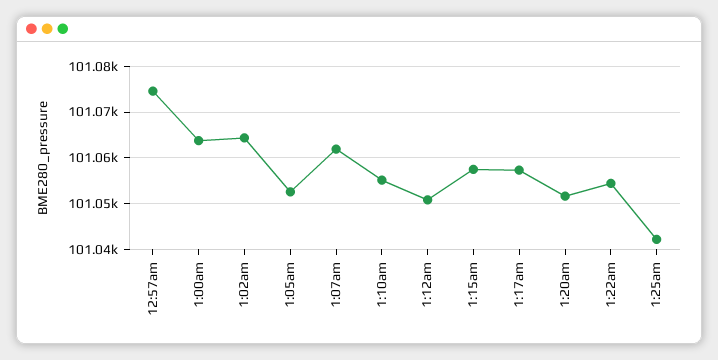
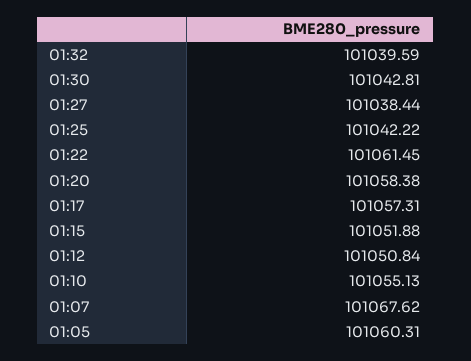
12:57am: 101074 -> none
1:00am: 101064 -> none
1:02am: 101064 -> none
1:05am: 101052 -> 101060.31
1:07am: 101062 -> 101067.62
1:15am: 101058 -> 101051.88
1:20am: 101052 -> 101058.38
1:22am: 101054 -> 101061.45
01:32: none -> 101039.59
01:30: none -> 101042.81
01:27: none -> 101038.44

